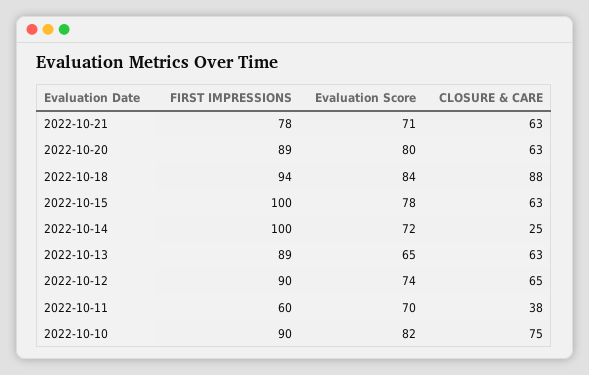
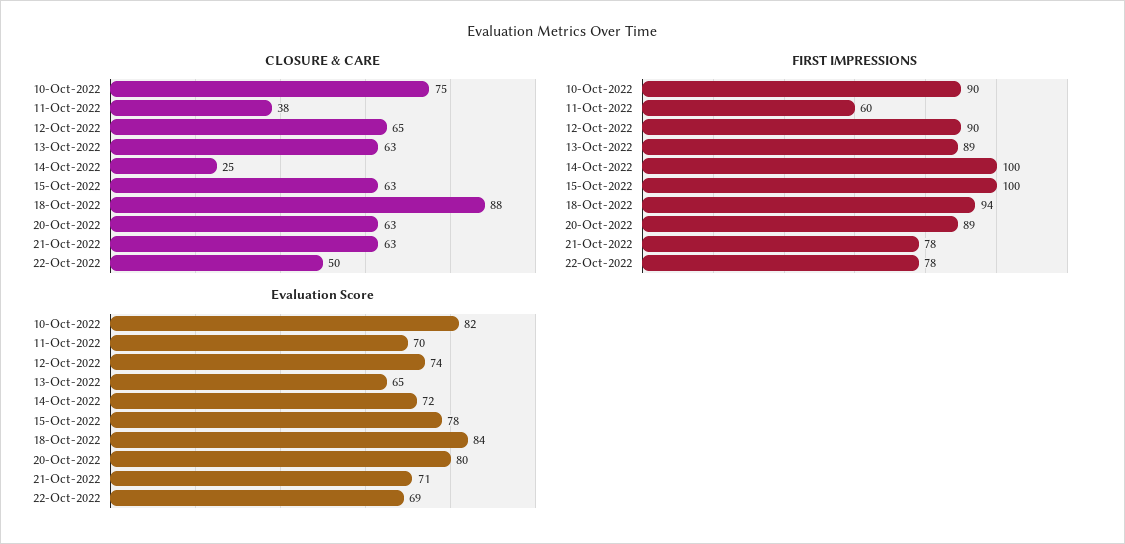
CLOSURE & CARE, 22-Oct-2022: none -> 50
FIRST IMPRESSIONS, 22-Oct-2022: none -> 78
Evaluation Score, 22-Oct-2022: none -> 69

